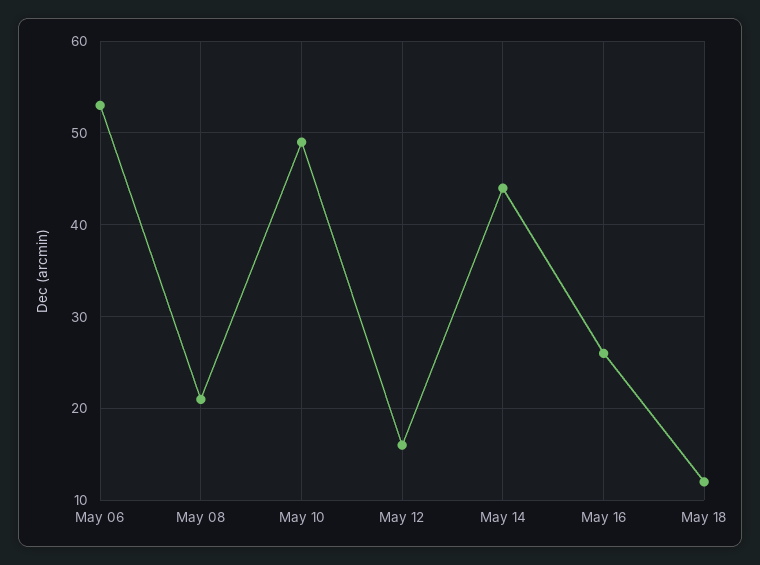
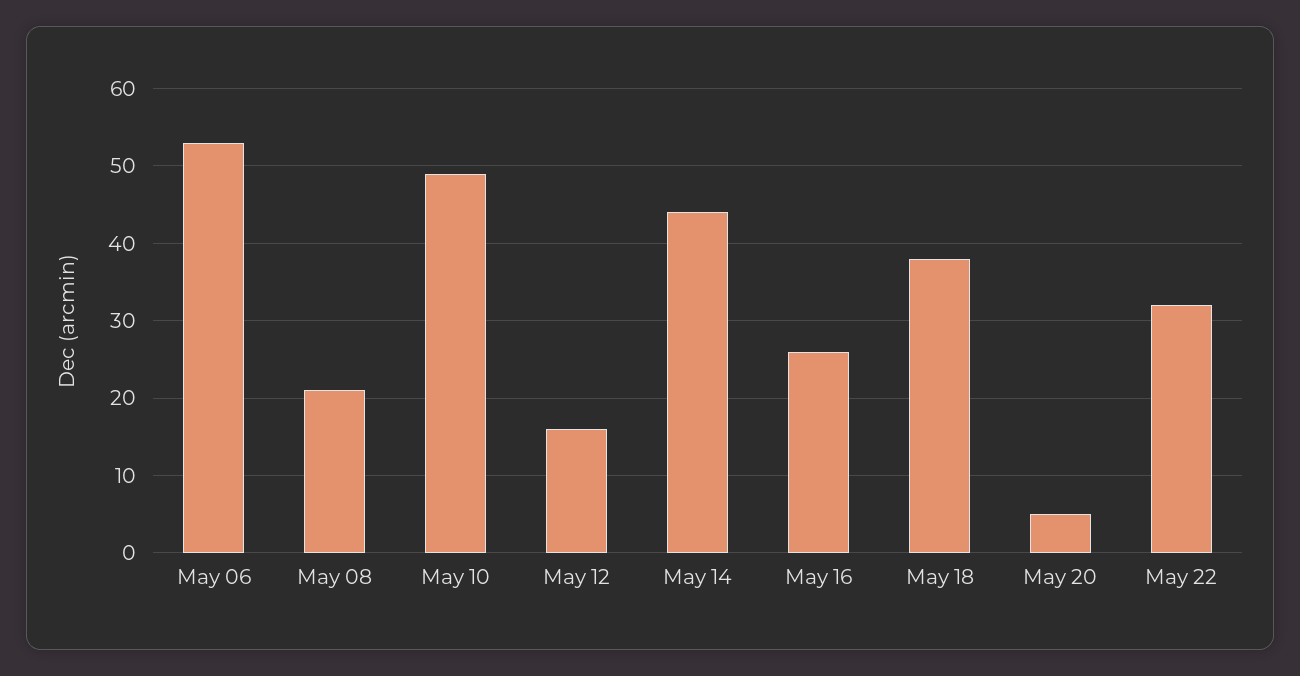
May 18: 12 -> 38
May 20: none -> 5
May 22: none -> 32

